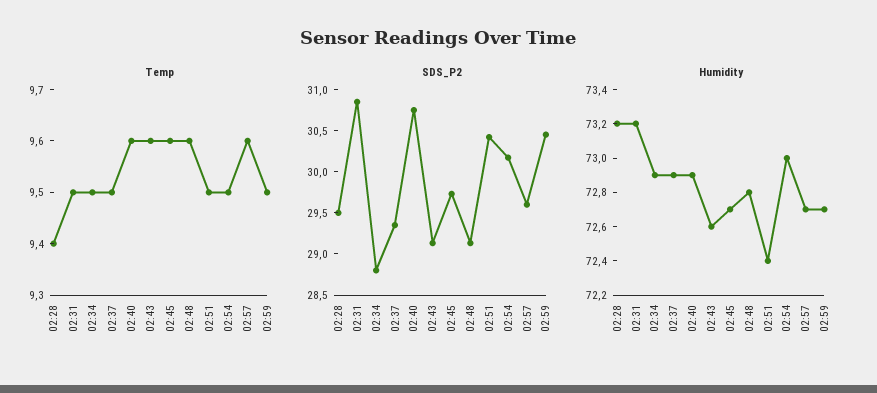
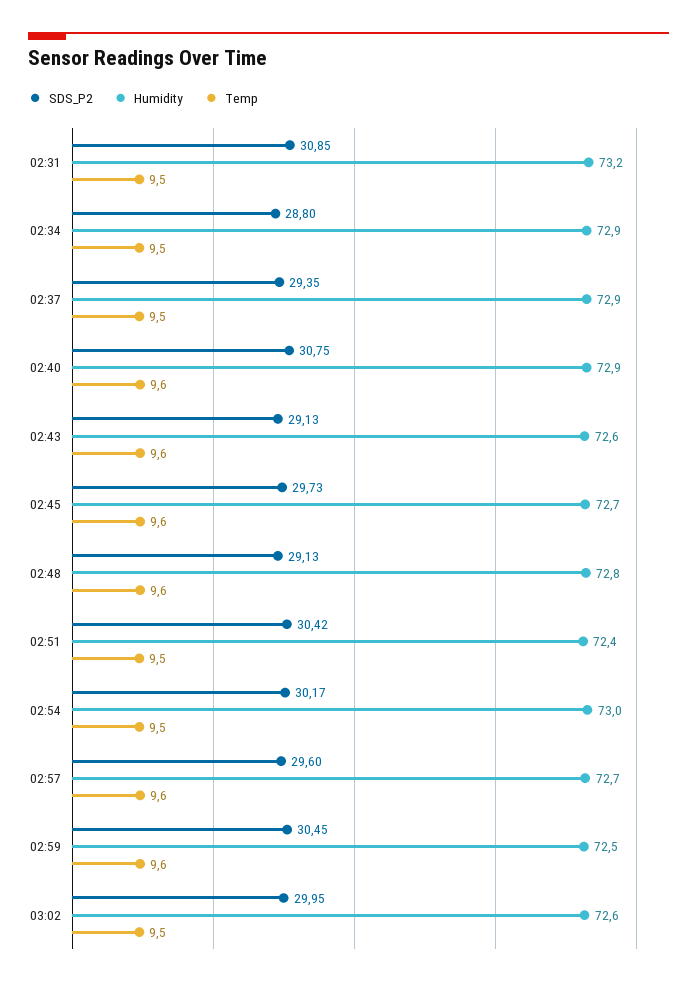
Temp, 02:28: 9.4 -> none
Temp, 02:59: 9.5 -> 9.6
SDS_P2, 02:28: 29.5 -> none
Humidity, 02:28: 73.2 -> none
Humidity, 02:59: 72.7 -> 72.5
SDS_P2, 03:02: none -> 29.95
Humidity, 03:02: none -> 72.6
Temp, 03:02: none -> 9.5

